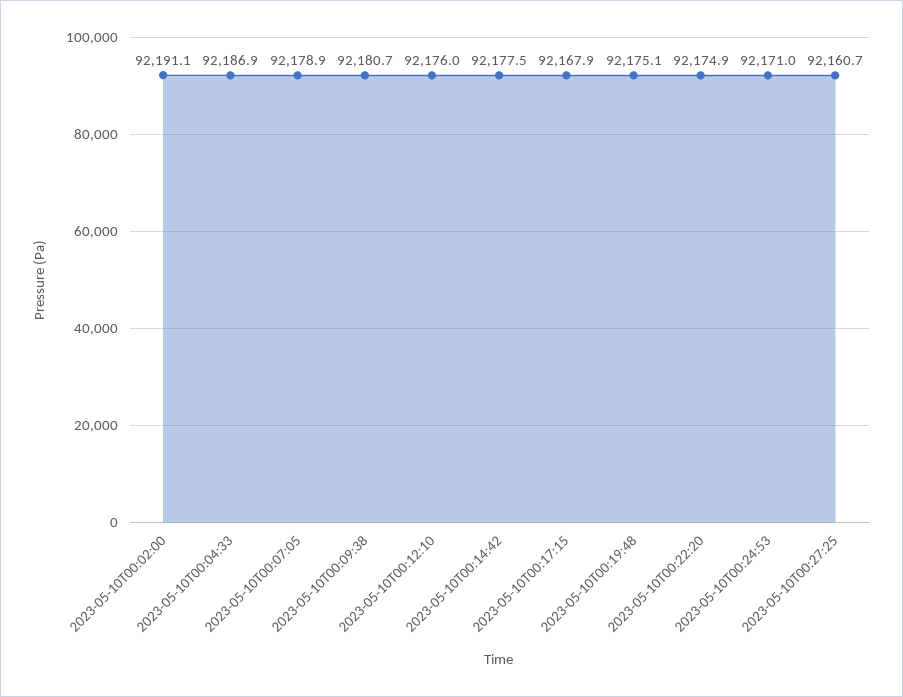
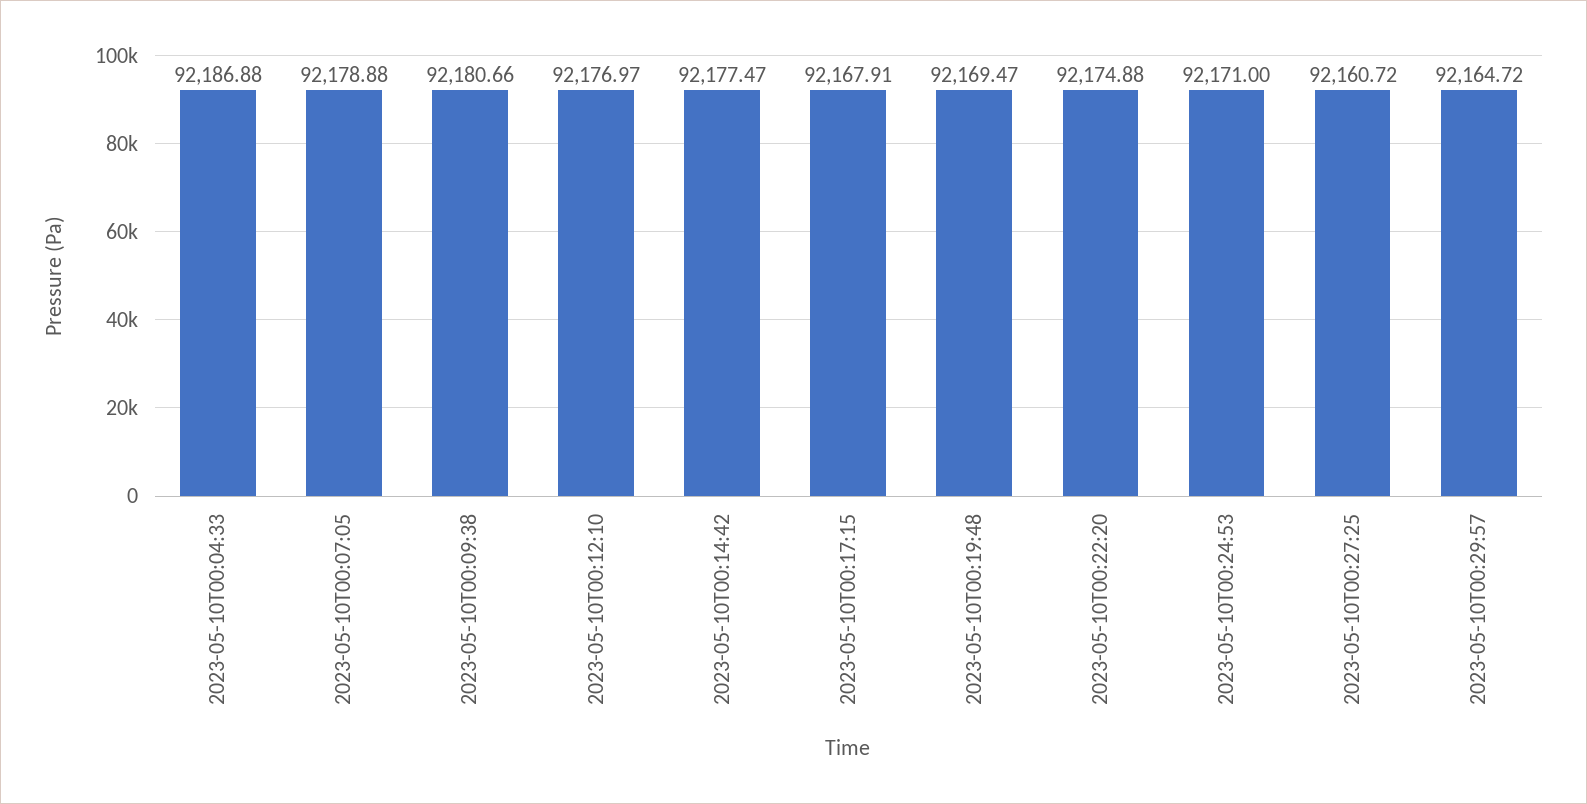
2023-05-10T00:02:00: 92191.1 -> none
2023-05-10T00:12:10: 92176 -> 92176.97
2023-05-10T00:19:48: 92175.1 -> 92169.47
2023-05-10T00:29:57: none -> 92164.72

